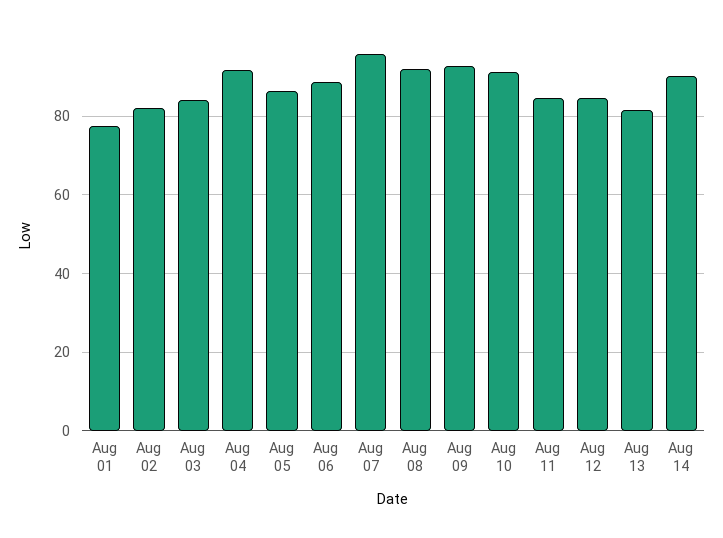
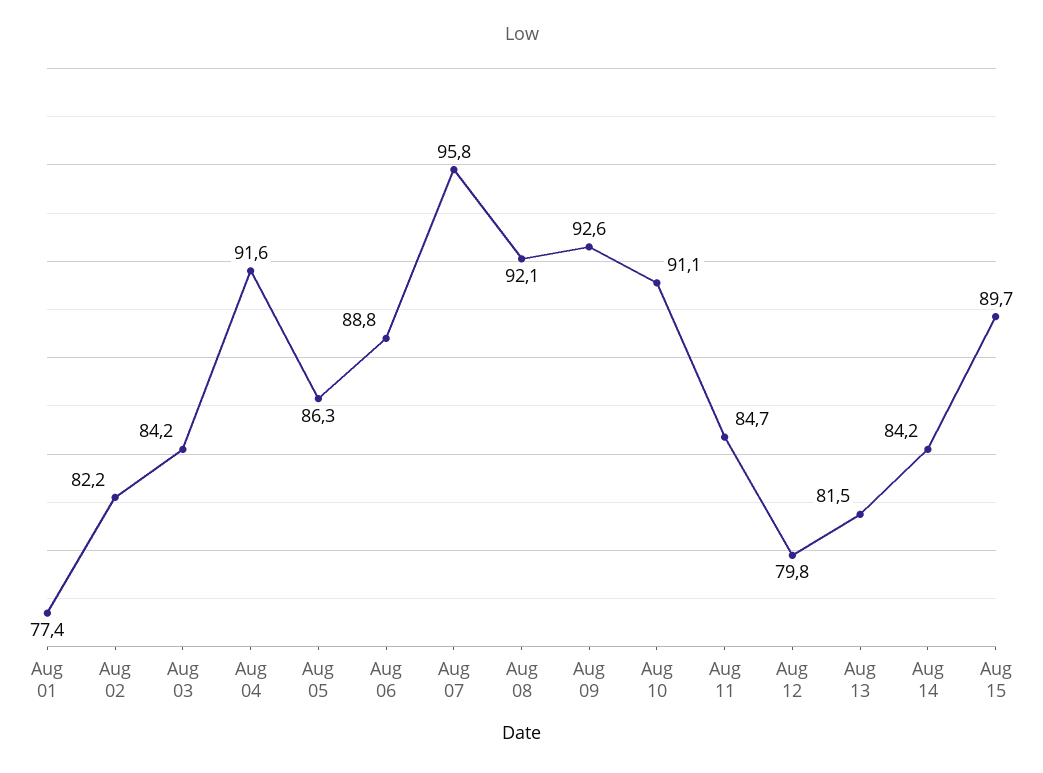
Aug 12: 84 -> 79.8
Aug 14: 90 -> 84.2
Aug 15: none -> 89.7

